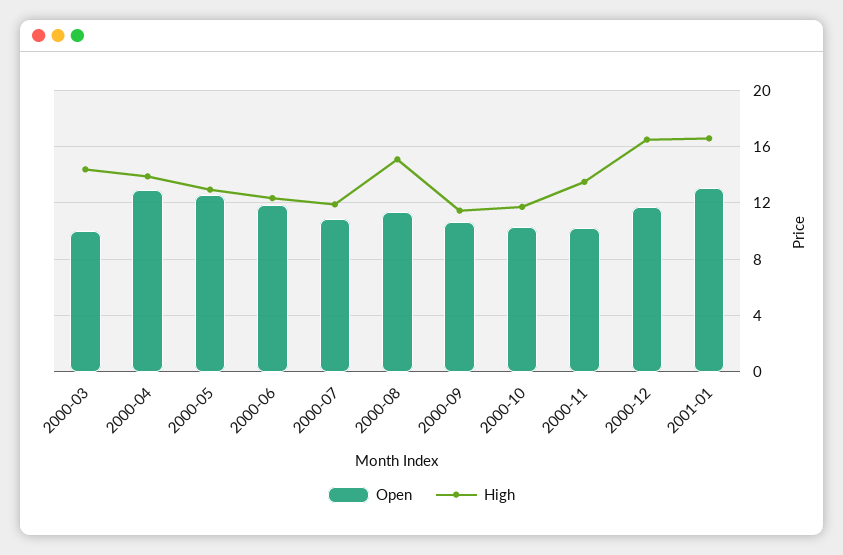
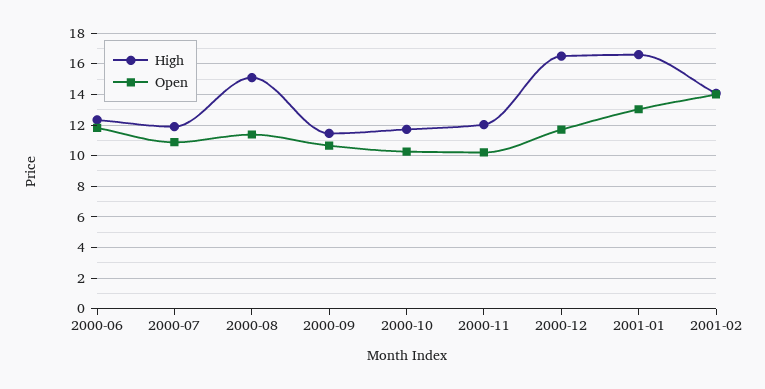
Open, 2000-03: 10 -> none
High, 2000-03: 14.5 -> none
Open, 2000-04: 13 -> none
High, 2000-04: 14 -> none
Open, 2000-05: 12.5 -> none
High, 2000-05: 13 -> none
High, 2000-11: 13.5 -> 12
High, 2001-02: none -> 14
Open, 2001-02: none -> 14

